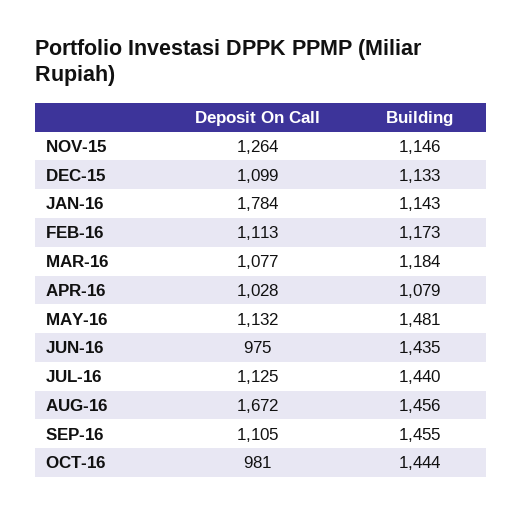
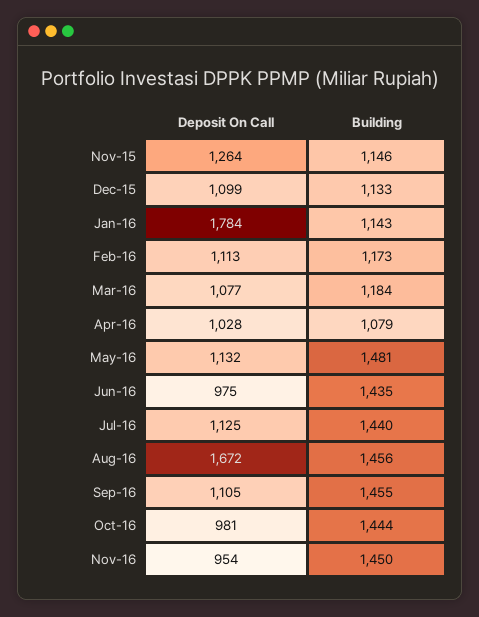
Deposit On Call, Nov-16: none -> 954
Building, Nov-16: none -> 1450

